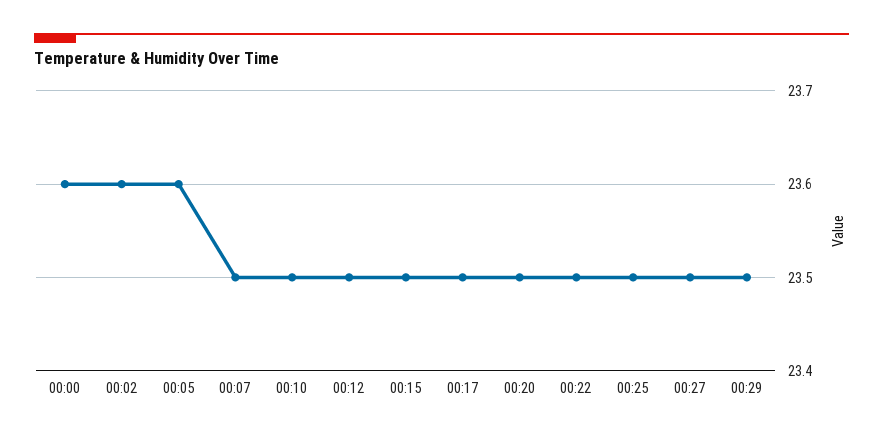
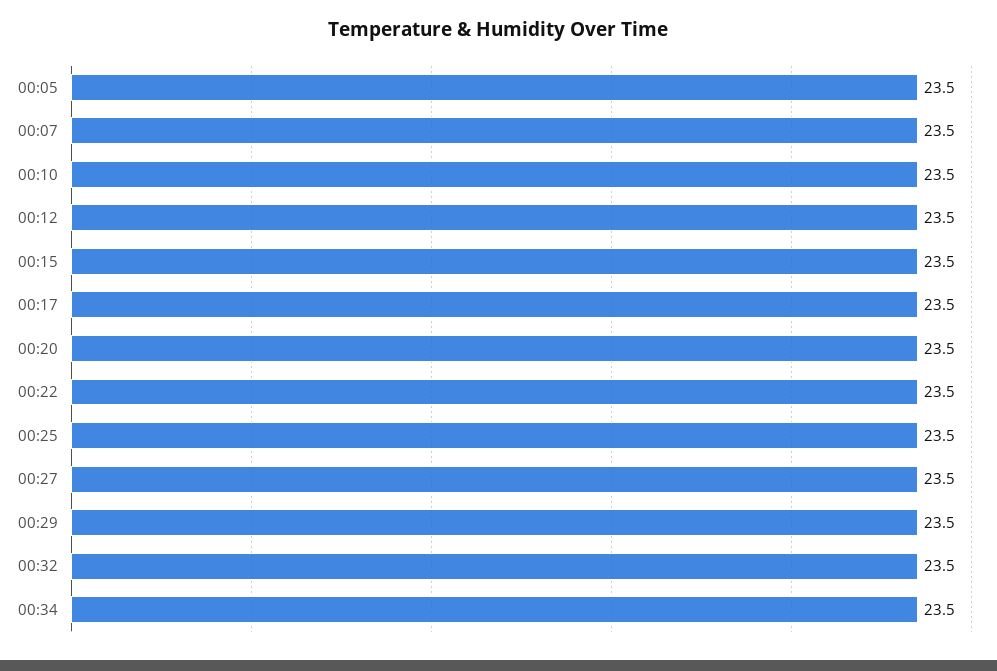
00:00: 23.6 -> none
00:02: 23.6 -> none
00:05: 23.6 -> 23.5
00:32: none -> 23.5
00:34: none -> 23.5

